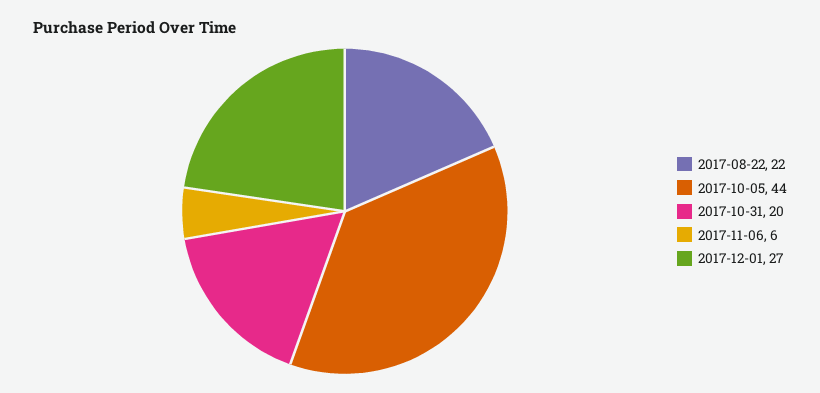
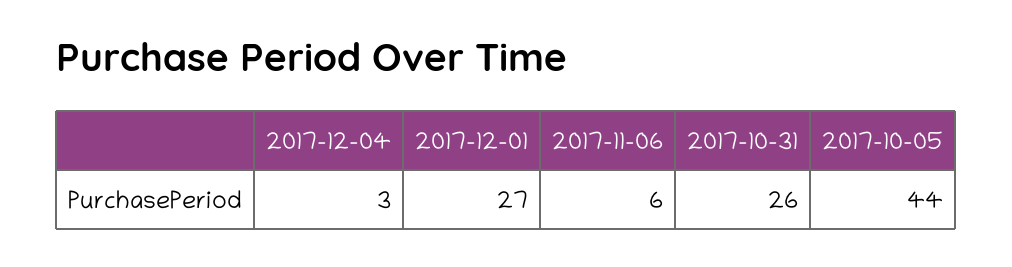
2017-08-22: 22 -> none
2017-10-31: 20 -> 26
2017-12-04: none -> 3

